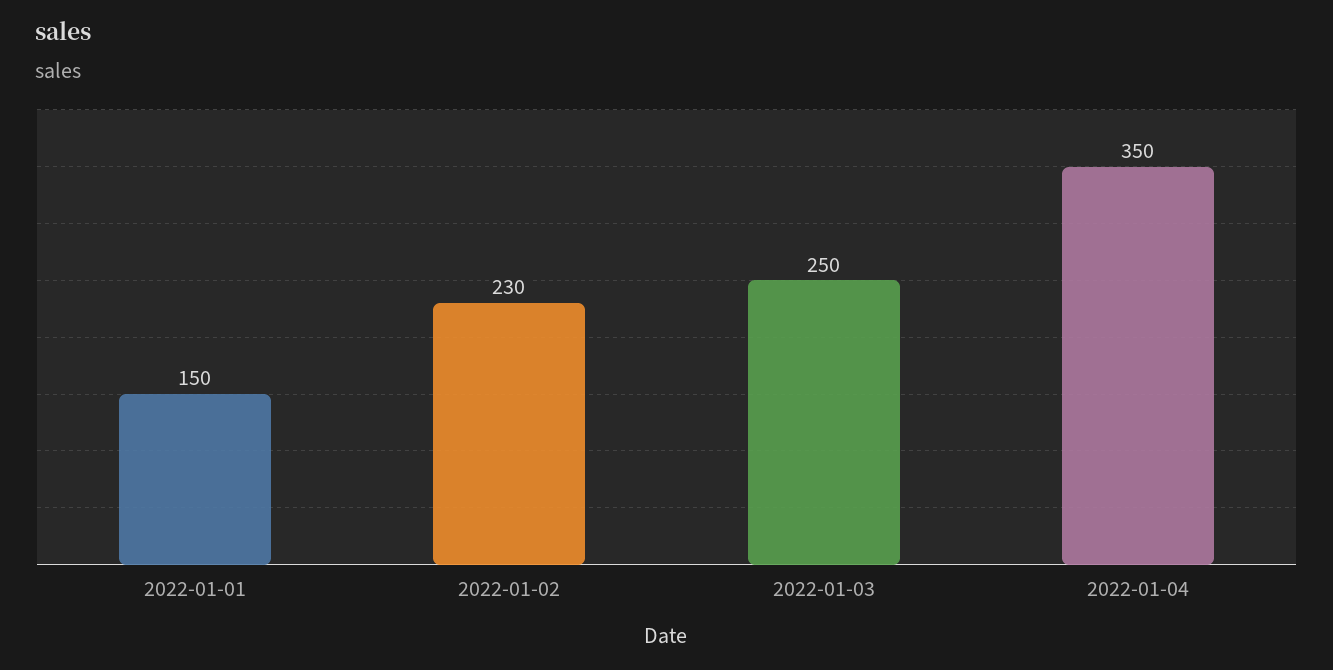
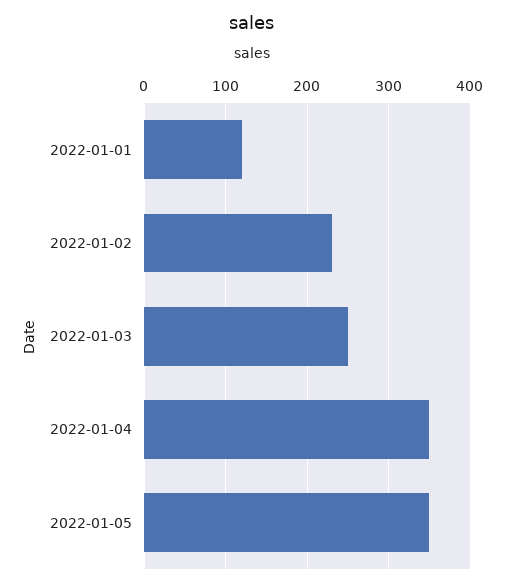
2022-01-01: 150 -> 120
2022-01-05: none -> 350

